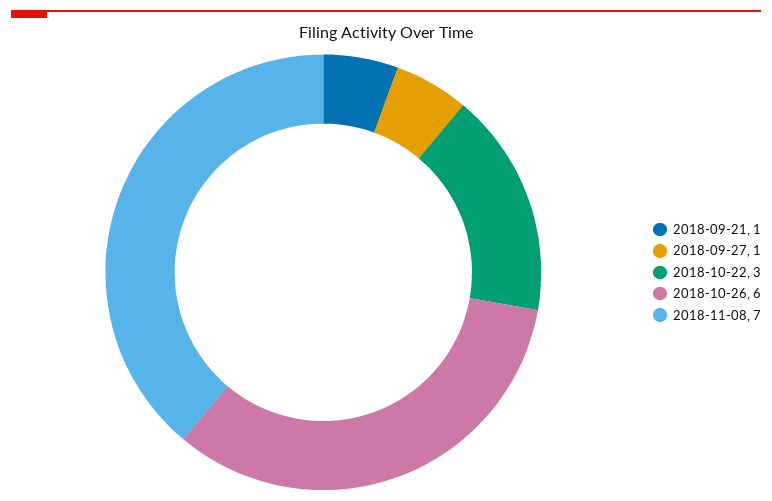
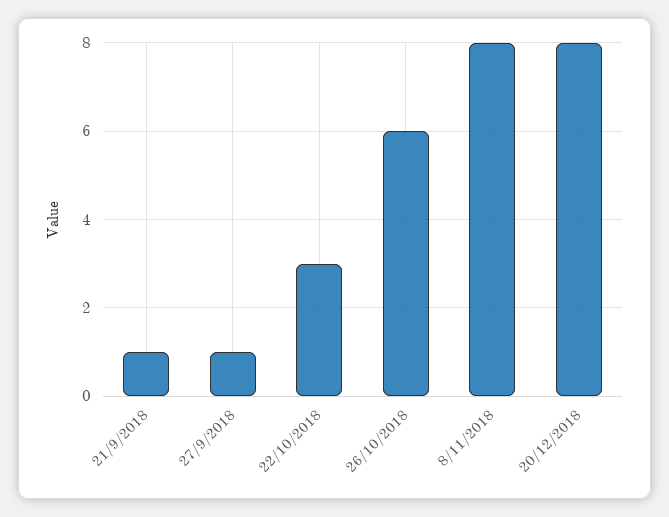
2018-11-08: 7 -> 8
20/12/2018: none -> 8

